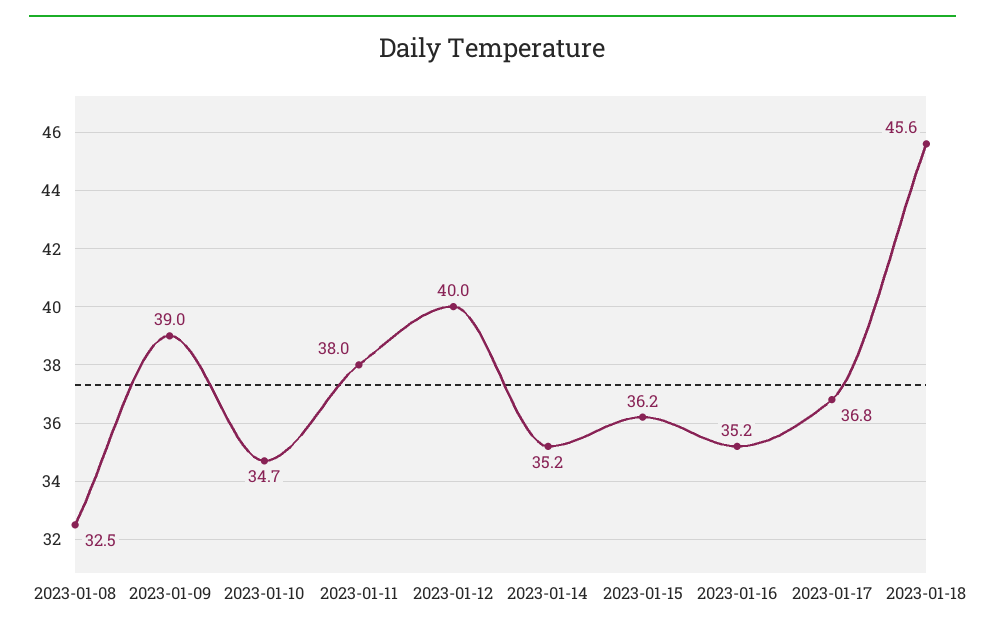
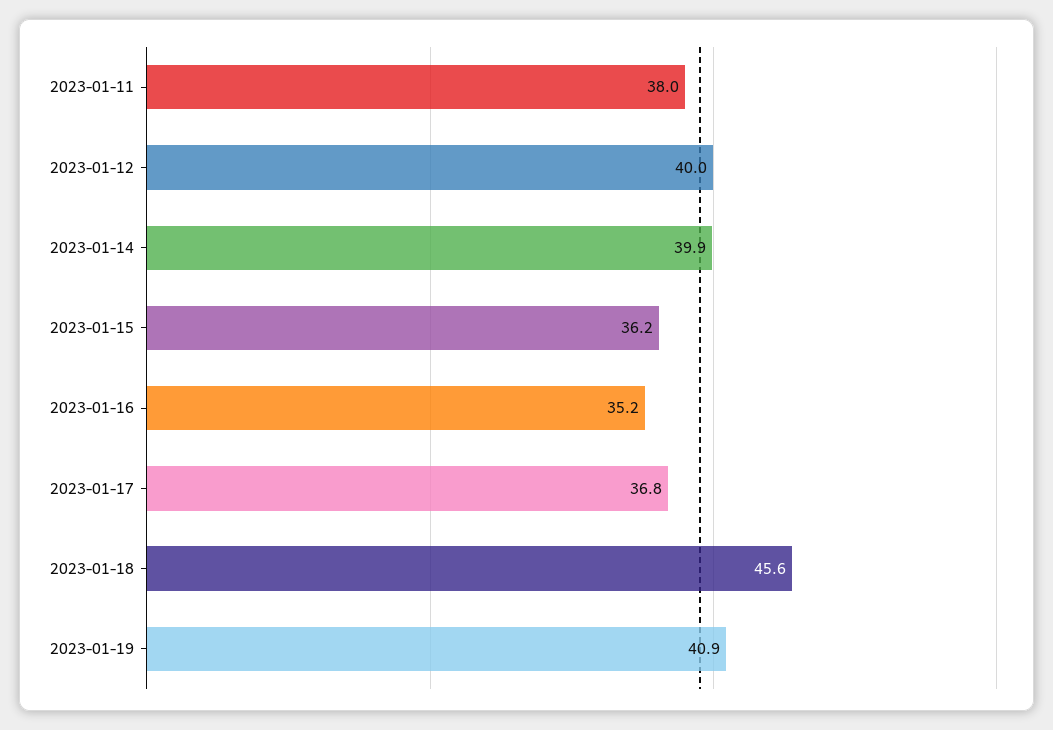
2023-01-08: 32.5 -> none
2023-01-09: 39 -> none
2023-01-10: 34.7 -> none
2023-01-14: 35.2 -> 39.9
2023-01-19: none -> 40.9

